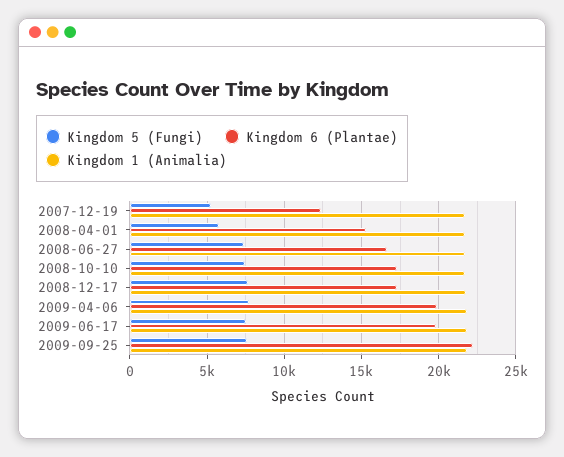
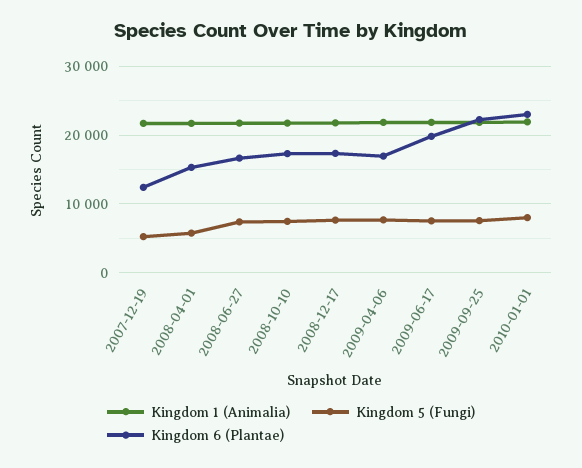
Kingdom 6 (Plantae), 2009-04-06: 20000 -> 17000
Kingdom 1 (Animalia), 2010-01-01: none -> 22000
Kingdom 5 (Fungi), 2010-01-01: none -> 8000
Kingdom 6 (Plantae), 2010-01-01: none -> 23000

